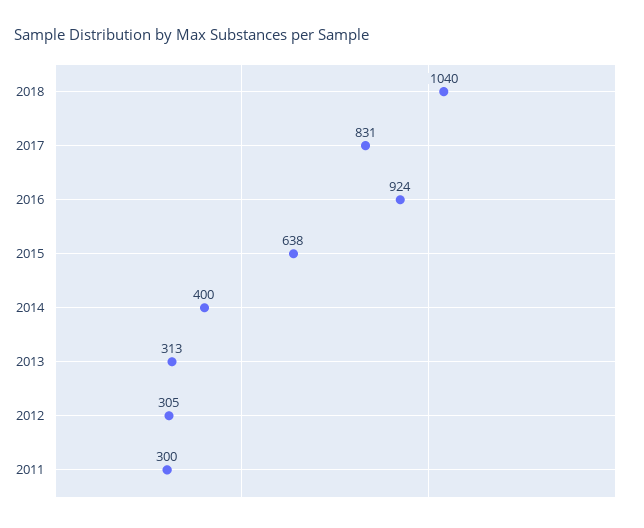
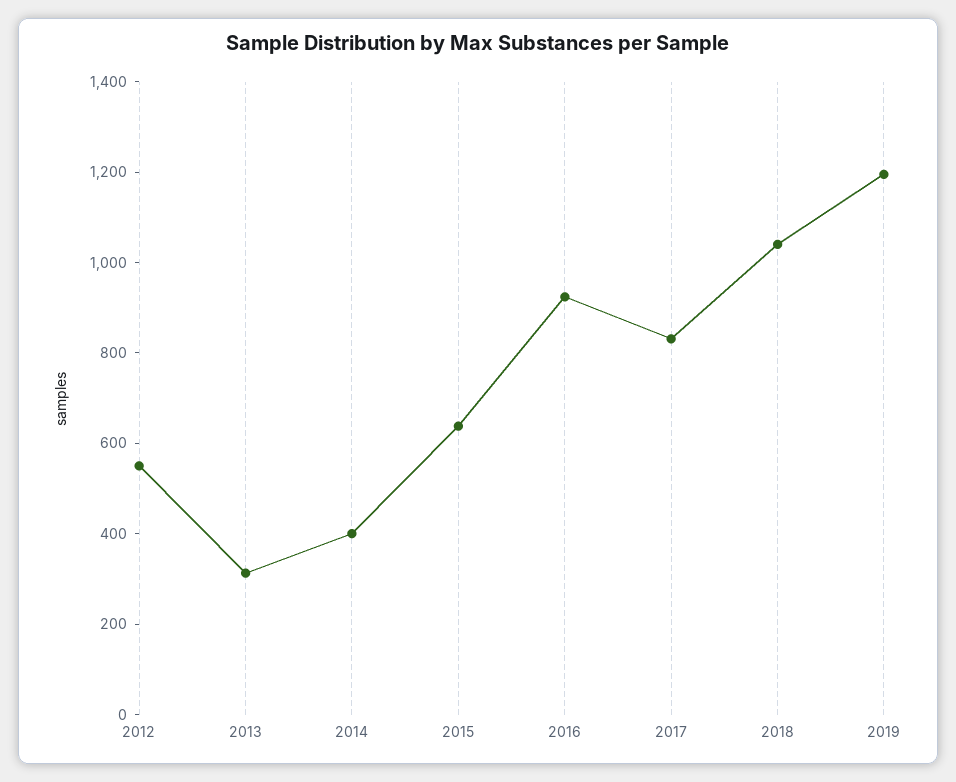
2012: 305 -> 550
2011: 300 -> none
2019: none -> 1200

